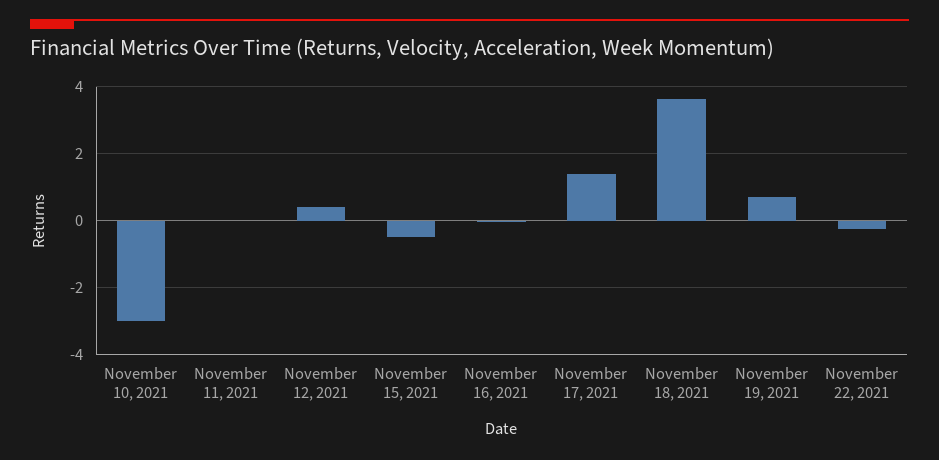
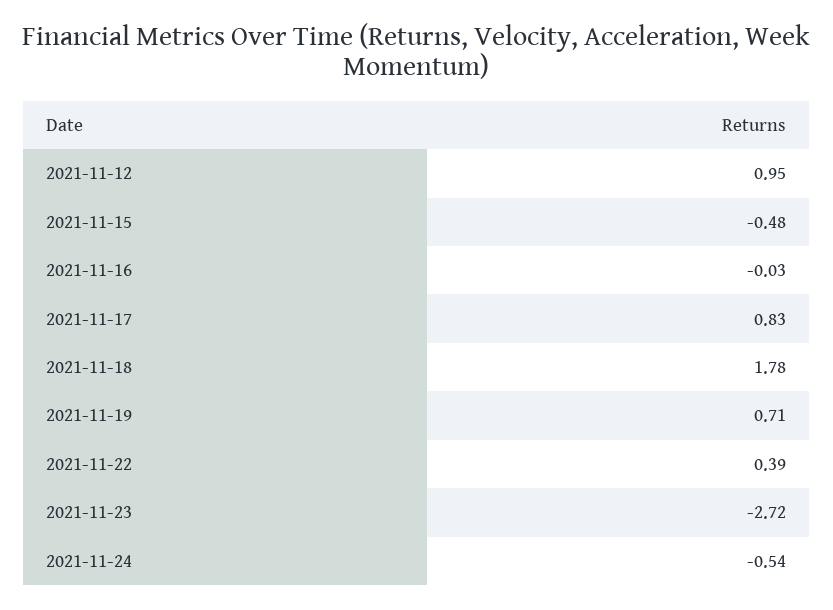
November 10, 2021: -3 -> none
November 11, 2021: 0 -> none
November 12, 2021: 0.4 -> 0.95
November 17, 2021: 1.4 -> 0.83
November 18, 2021: 3.6 -> 1.78
November 22, 2021: -0.2 -> 0.39
2021-11-23: none -> -2.72
2021-11-24: none -> -0.54

